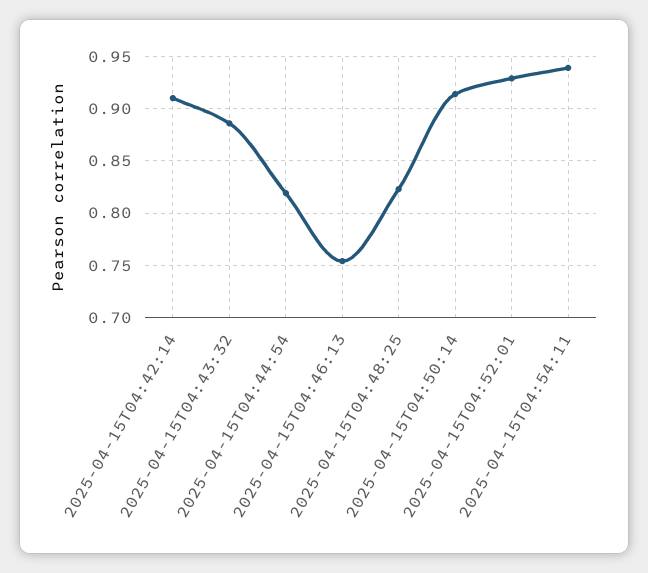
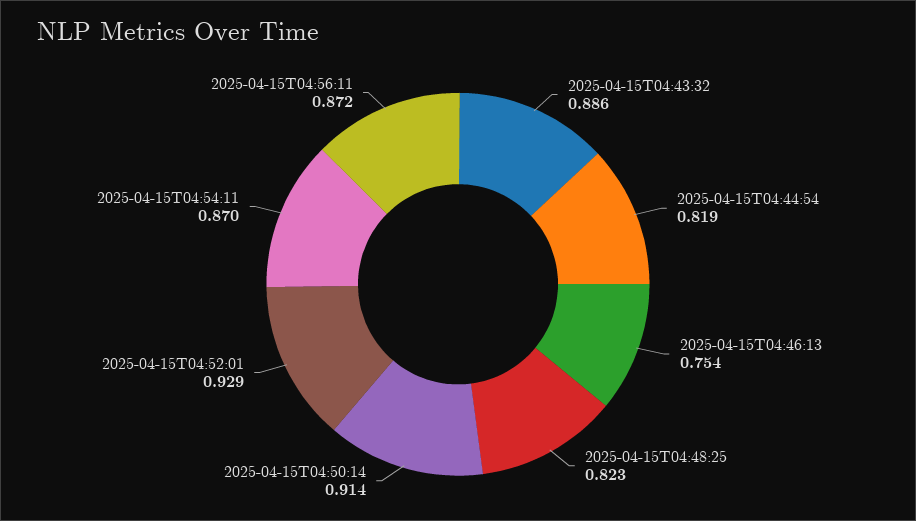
2025-04-15T04:42:14: 0.91 -> none
2025-04-15T04:54:11: 0.94 -> 0.87
2025-04-15T04:56:11: none -> 0.872

